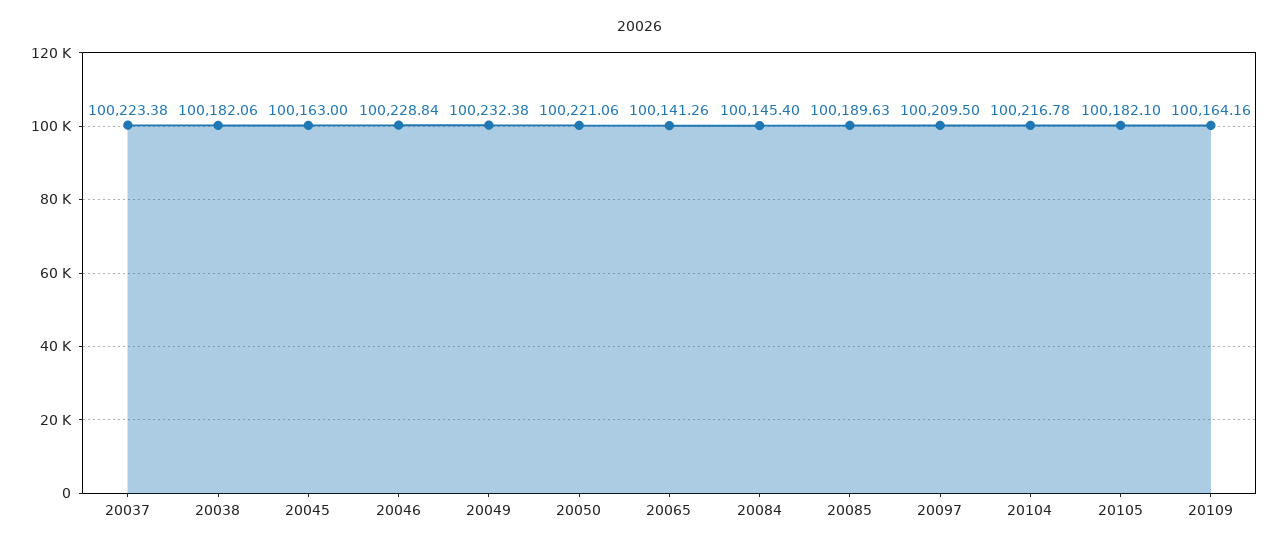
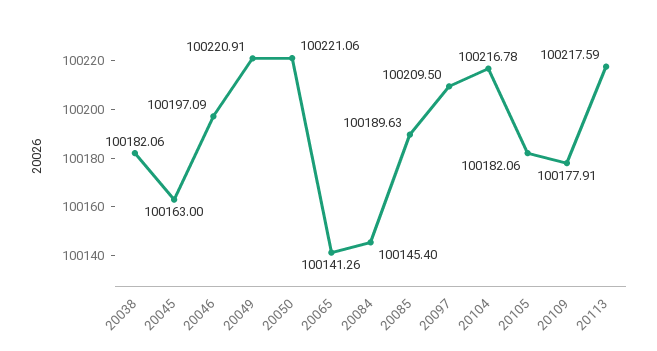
20037: 100223.38 -> none
20046: 100228.84 -> 100197.09
20049: 100232.38 -> 100220.91
20105: 100182.1 -> 100182.06
20109: 100164.16 -> 100177.91
20113: none -> 100217.59

